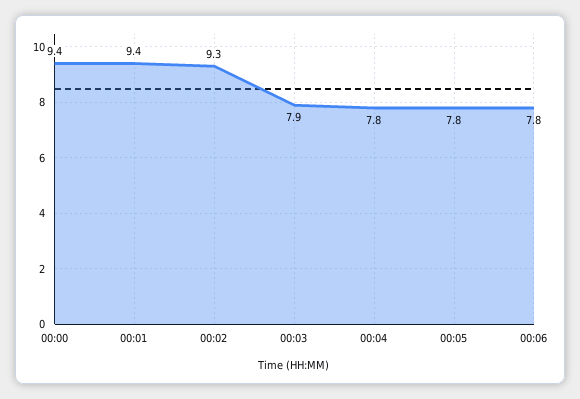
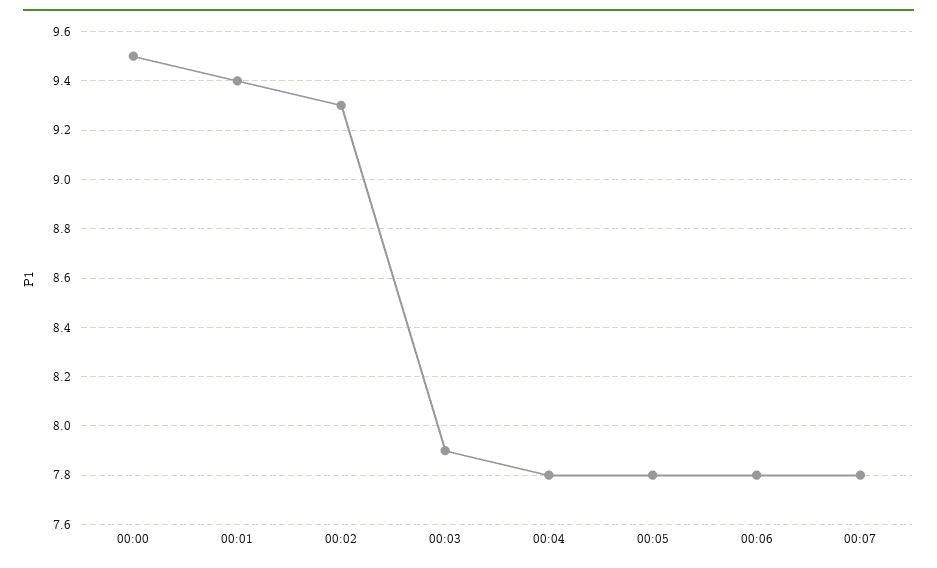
00:00: 9.4 -> 9.5
00:07: none -> 7.8

